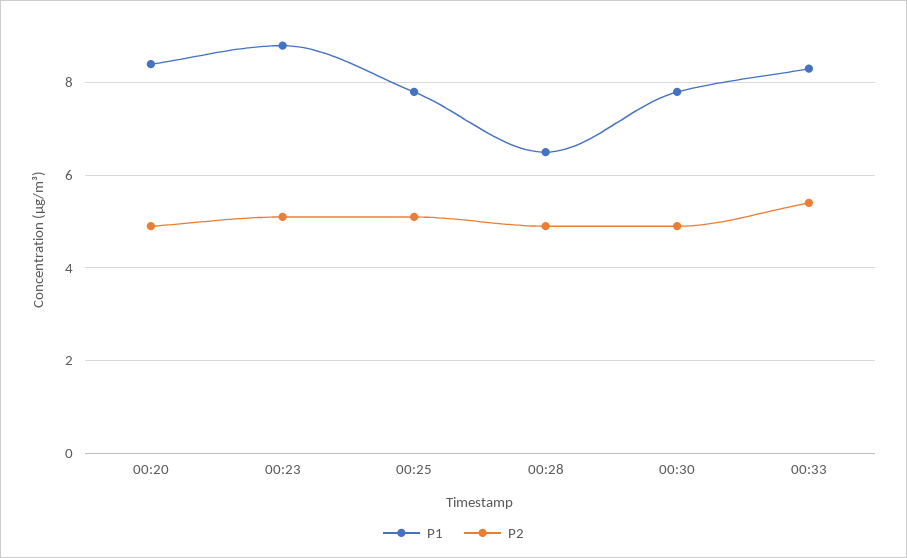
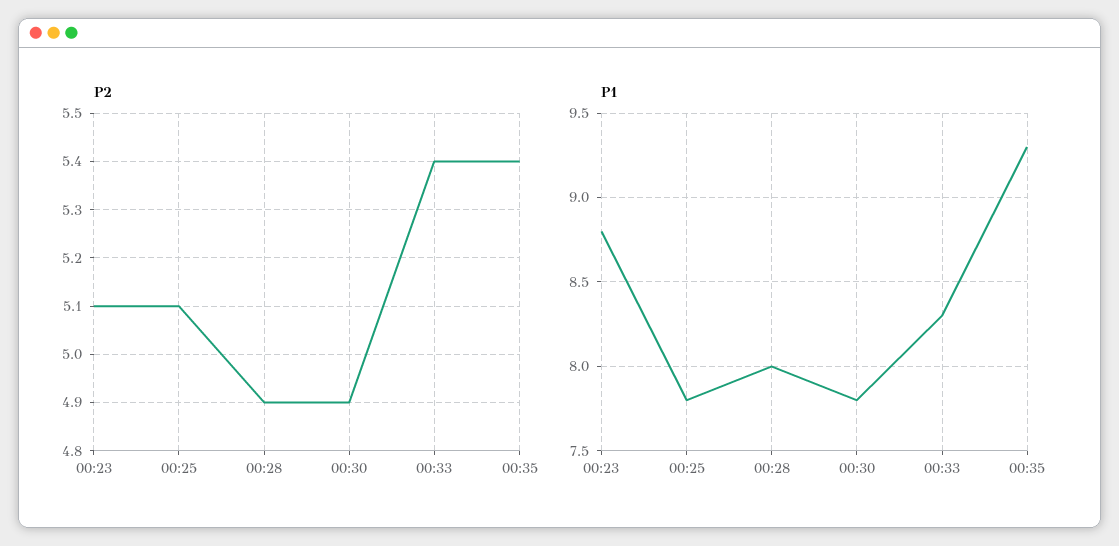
P1, 00:20: 8.5 -> none
P2, 00:20: 5 -> none
P1, 00:28: 6.5 -> 8
P2, 00:35: none -> 5.4
P1, 00:35: none -> 9.3

